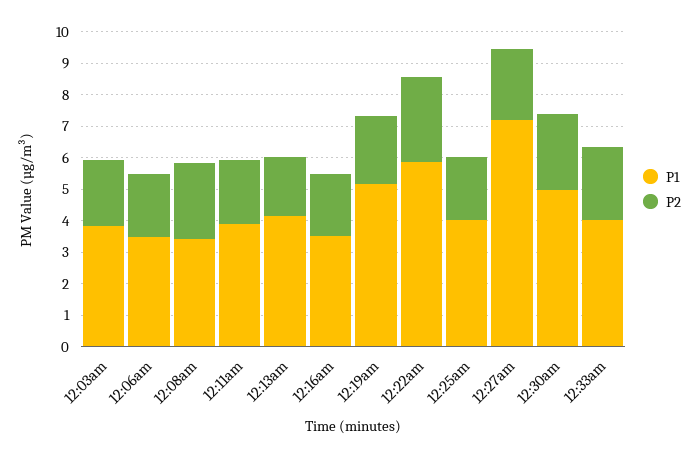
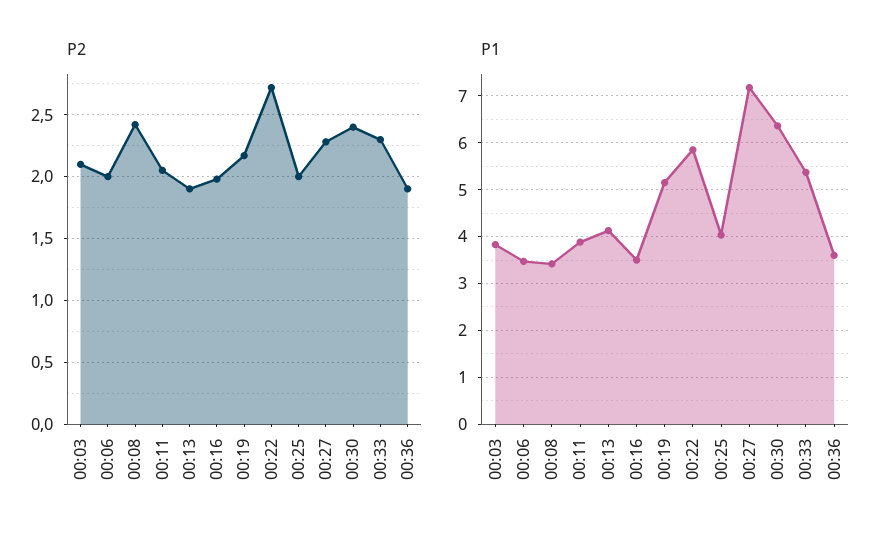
P1, 12:30am: 5 -> 6.4
P1, 12:33am: 4 -> 5.4
P2, 00:36: none -> 1.9
P1, 00:36: none -> 3.6

